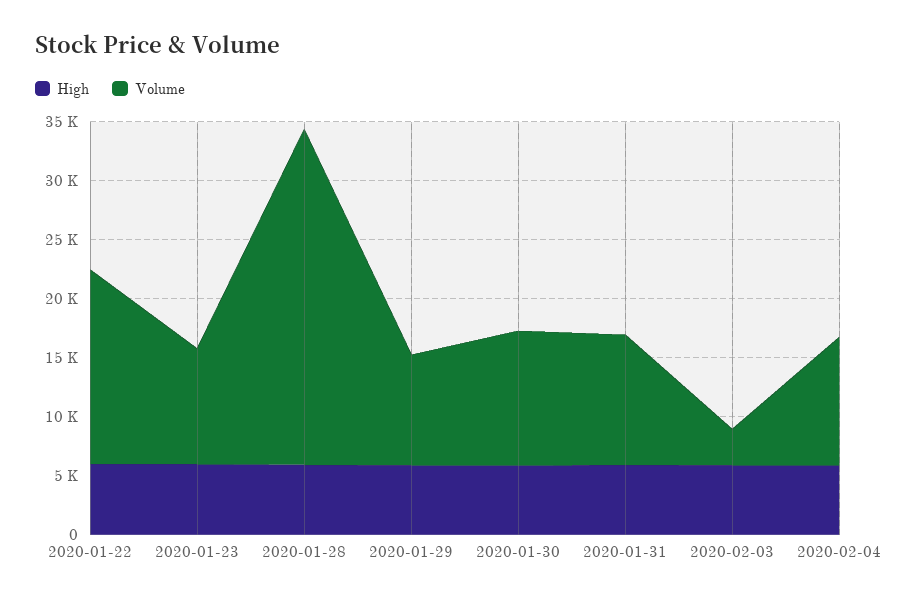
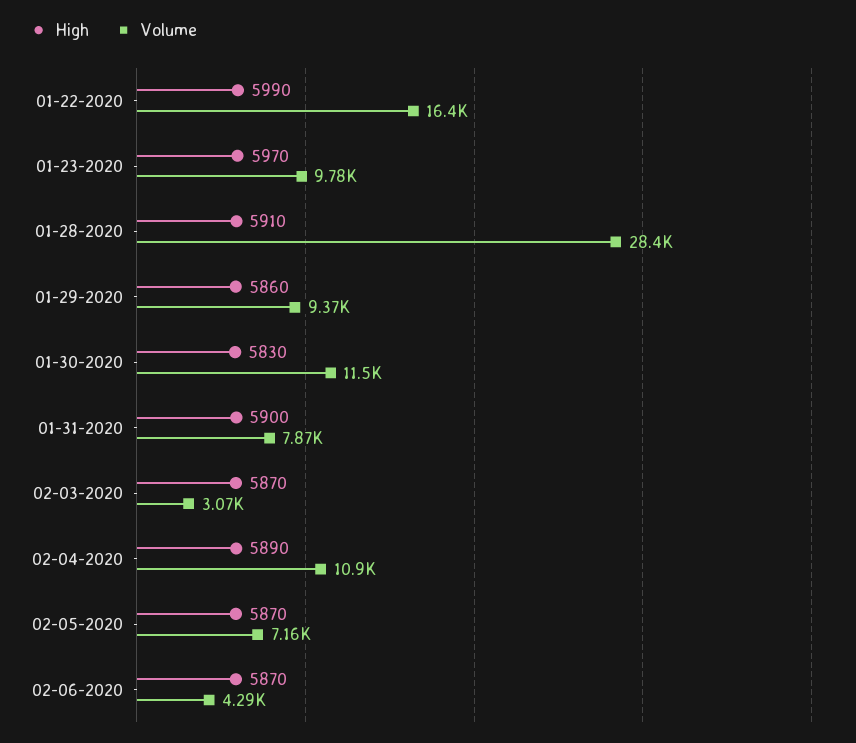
Volume, 2020-01-31: 11000 -> 7870
High, 02-05-2020: none -> 5870
Volume, 02-05-2020: none -> 7160
High, 02-06-2020: none -> 5870
Volume, 02-06-2020: none -> 4290

